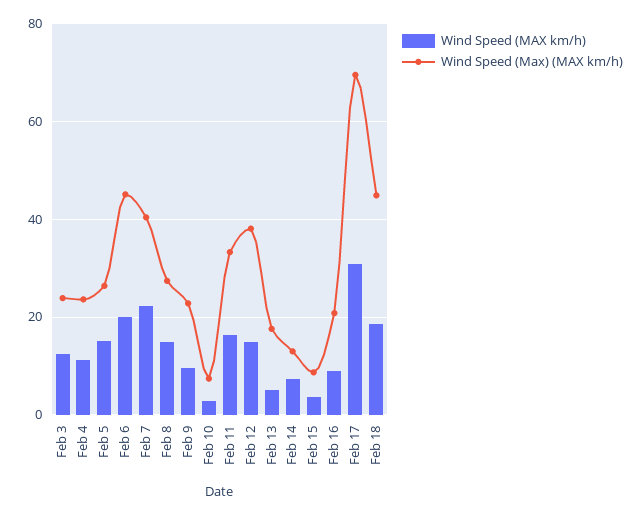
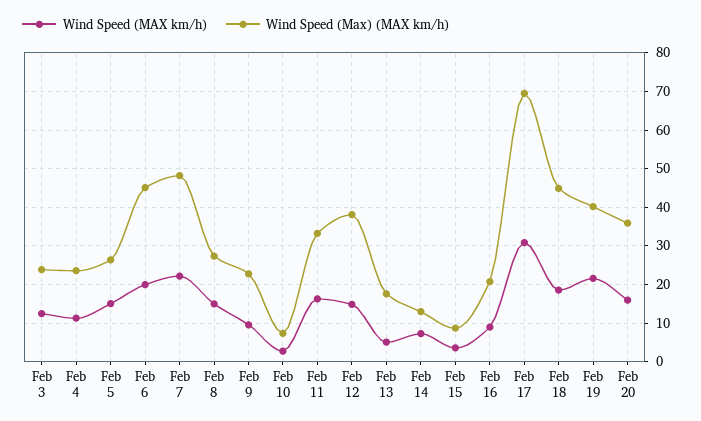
Wind Speed (Max) (MAX km/h), Feb 7: 40 -> 48
Wind Speed (MAX km/h), Feb 19: none -> 22
Wind Speed (Max) (MAX km/h), Feb 19: none -> 40
Wind Speed (MAX km/h), Feb 20: none -> 16
Wind Speed (Max) (MAX km/h), Feb 20: none -> 36

